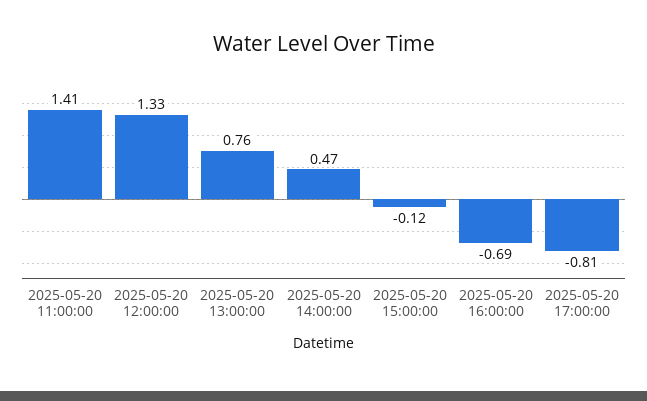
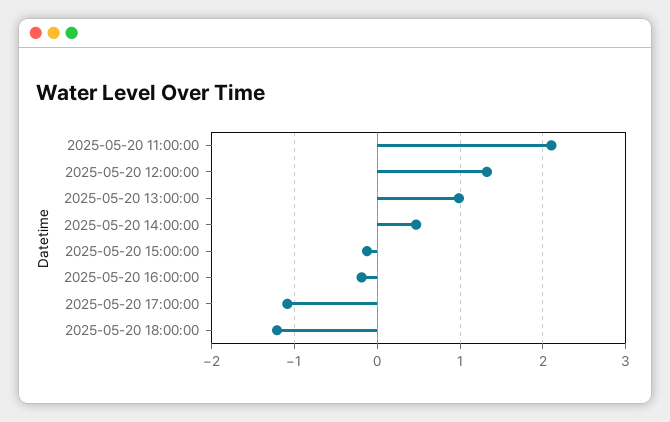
2025-05-20 11:00:00: 1.41 -> 2.1
2025-05-20 13:00:00: 0.76 -> 1
2025-05-20 16:00:00: -0.69 -> -0.2
2025-05-20 17:00:00: -0.81 -> -1.1
2025-05-20 18:00:00: none -> -1.2

